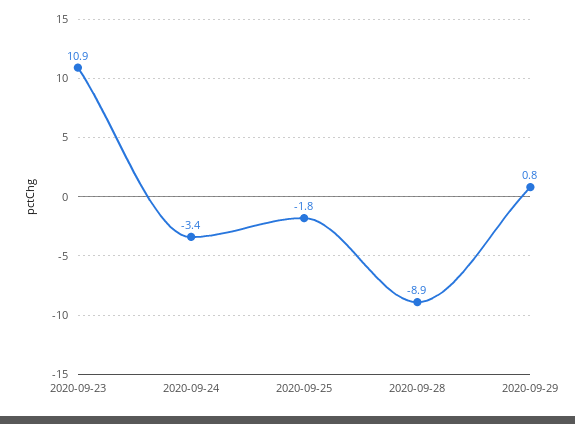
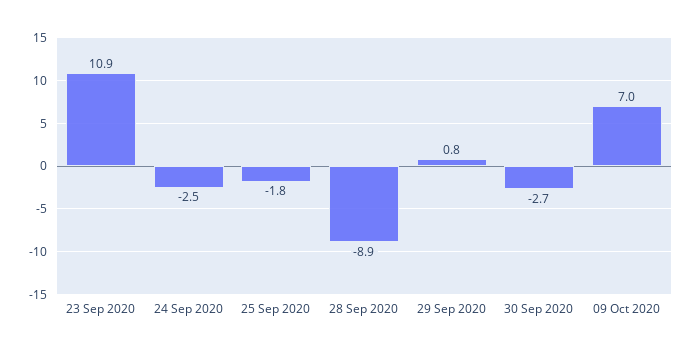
2020-09-24: -3.4 -> -2.5
30 Sep 2020: none -> -2.7
09 Oct 2020: none -> 7

